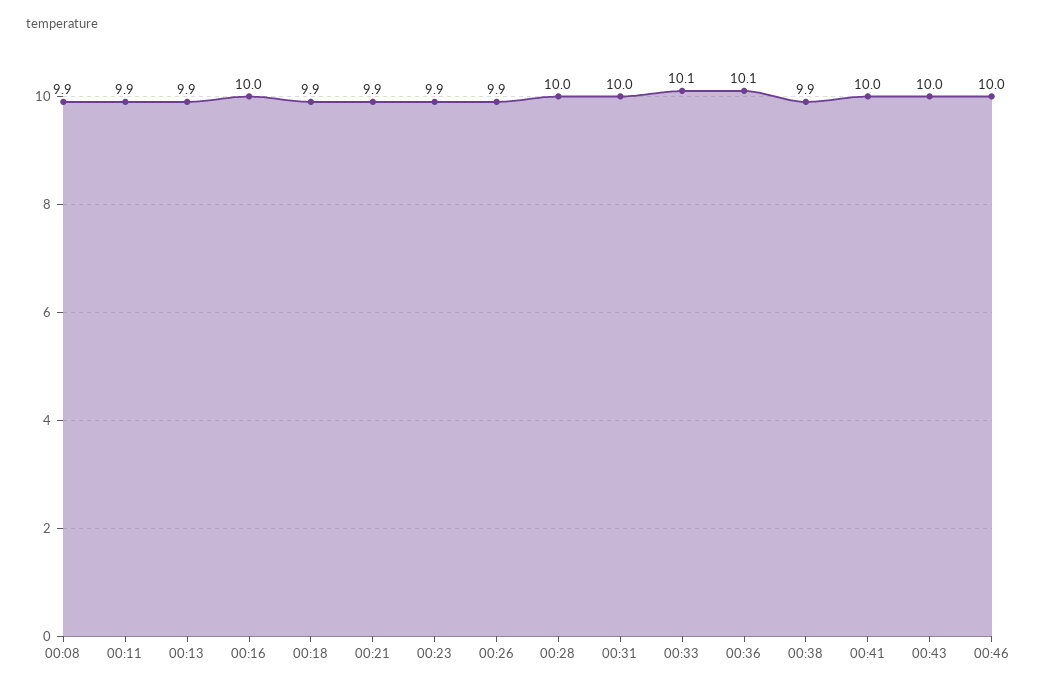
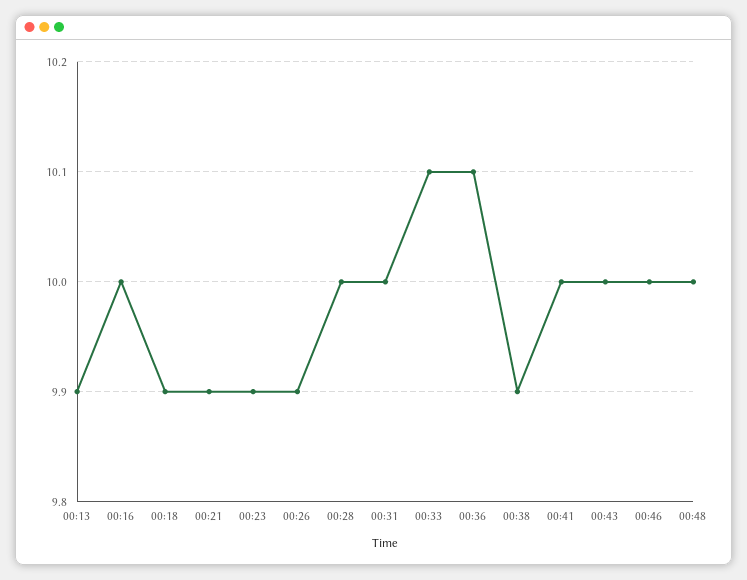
00:08: 9.9 -> none
00:11: 9.9 -> none
00:48: none -> 10

